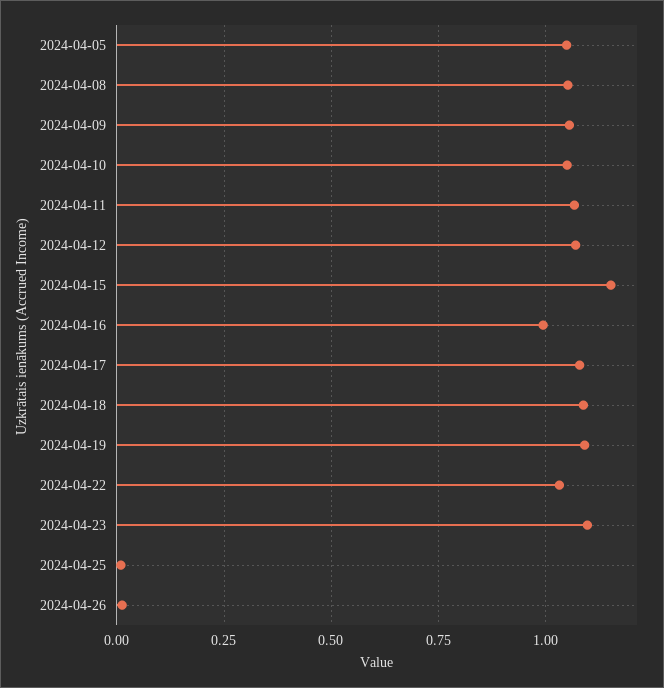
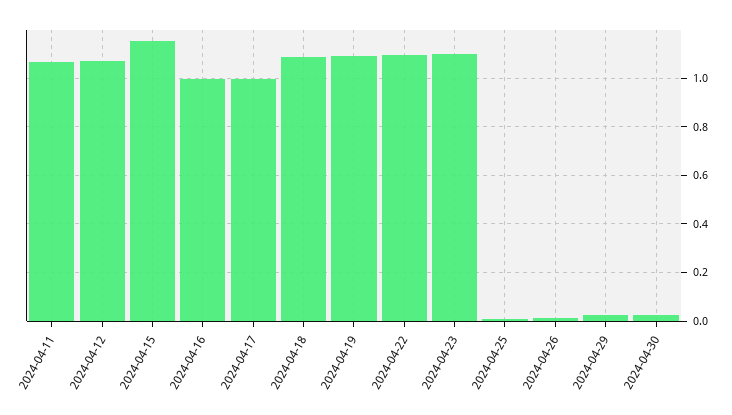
2024-04-05: 1.05 -> none
2024-04-08: 1.05 -> none
2024-04-09: 1.05 -> none
2024-04-10: 1.05 -> none
2024-04-17: 1.075 -> 1
2024-04-22: 1.025 -> 1.1
2024-04-29: none -> 0.025
2024-04-30: none -> 0.025

